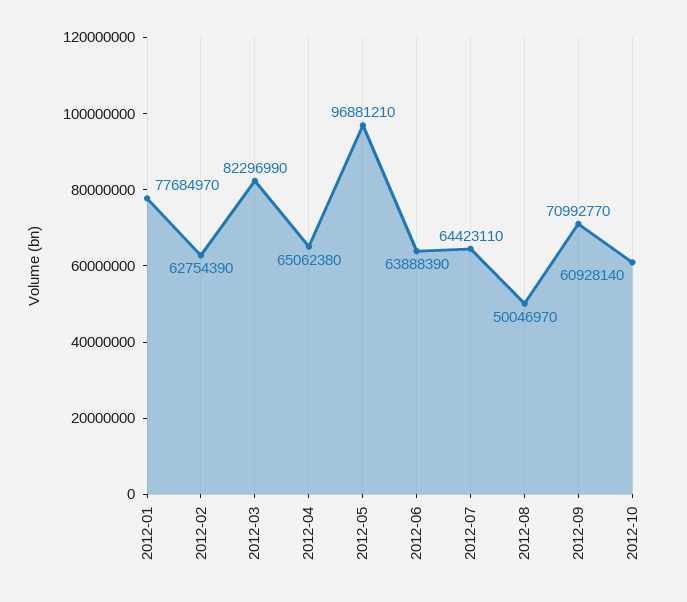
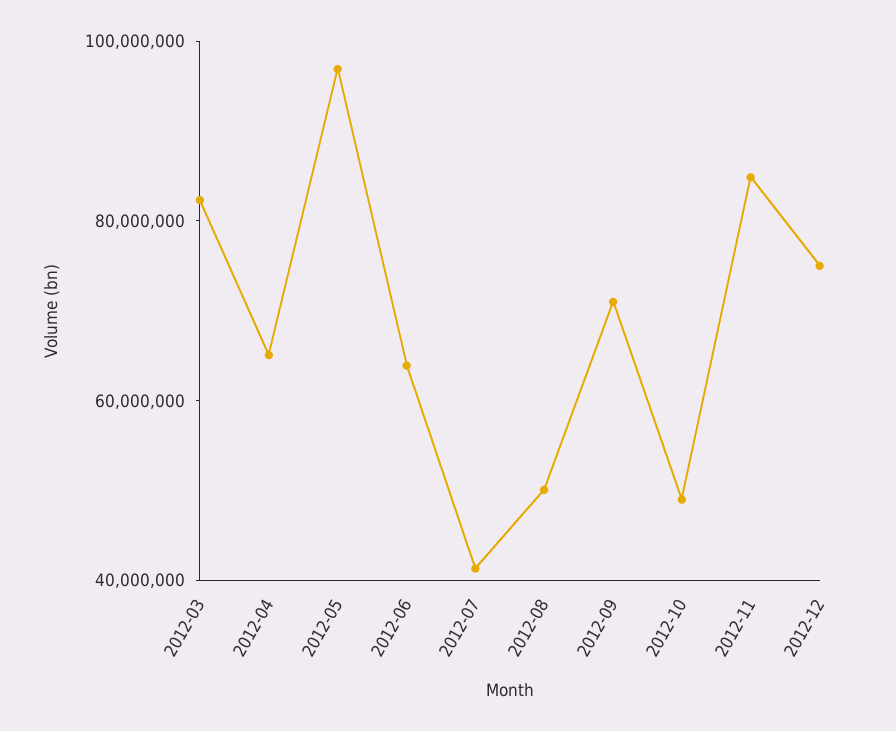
2012-01: 77684970 -> none
2012-02: 62754390 -> none
2012-07: 64423110 -> 40000000
2012-10: 60928140 -> 50000000
2012-11: none -> 85000000
2012-12: none -> 75000000

